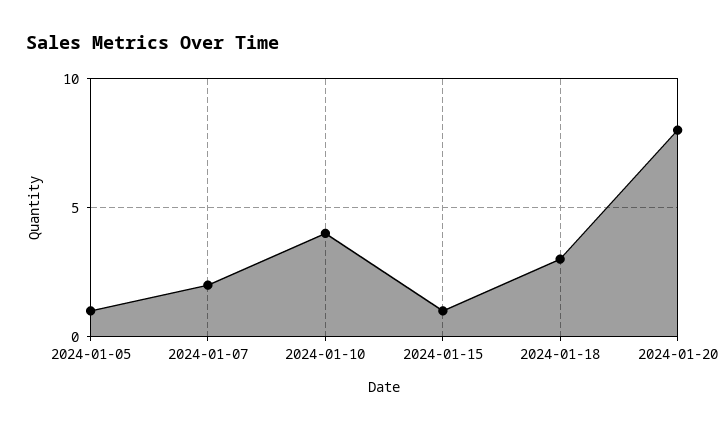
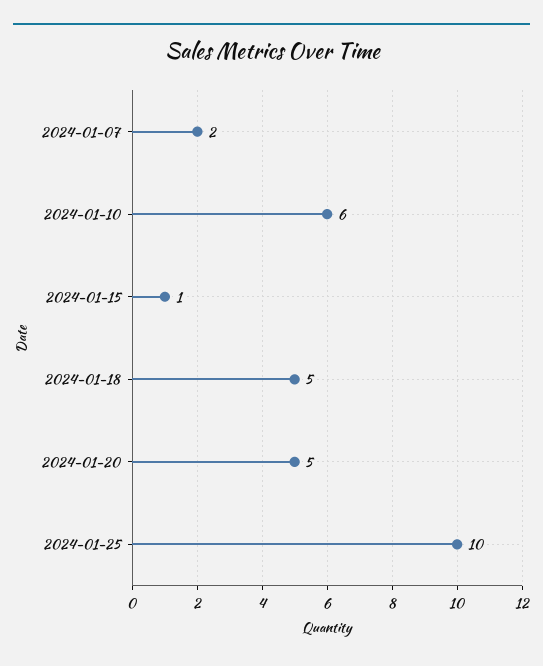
2024-01-05: 1 -> none
2024-01-10: 4 -> 6
2024-01-18: 3 -> 5
2024-01-20: 8 -> 5
2024-01-25: none -> 10

